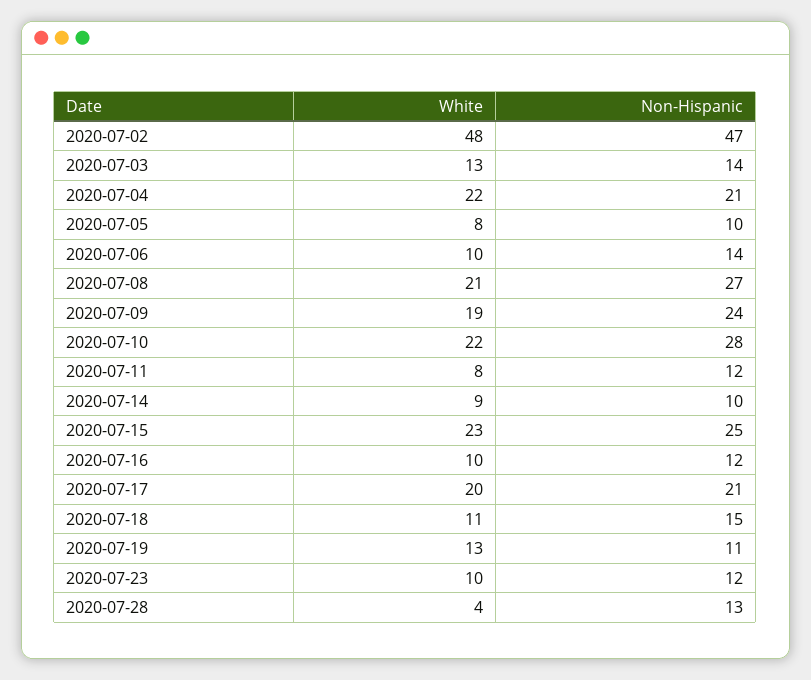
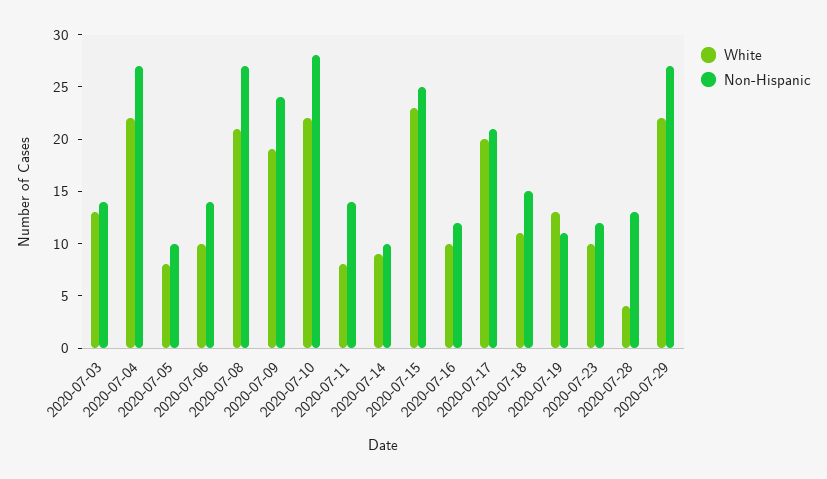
White, 2020-07-02: 48 -> none
Non-Hispanic, 2020-07-02: 47 -> none
Non-Hispanic, 2020-07-04: 21 -> 27
Non-Hispanic, 2020-07-11: 12 -> 14
White, 2020-07-29: none -> 22
Non-Hispanic, 2020-07-29: none -> 27

